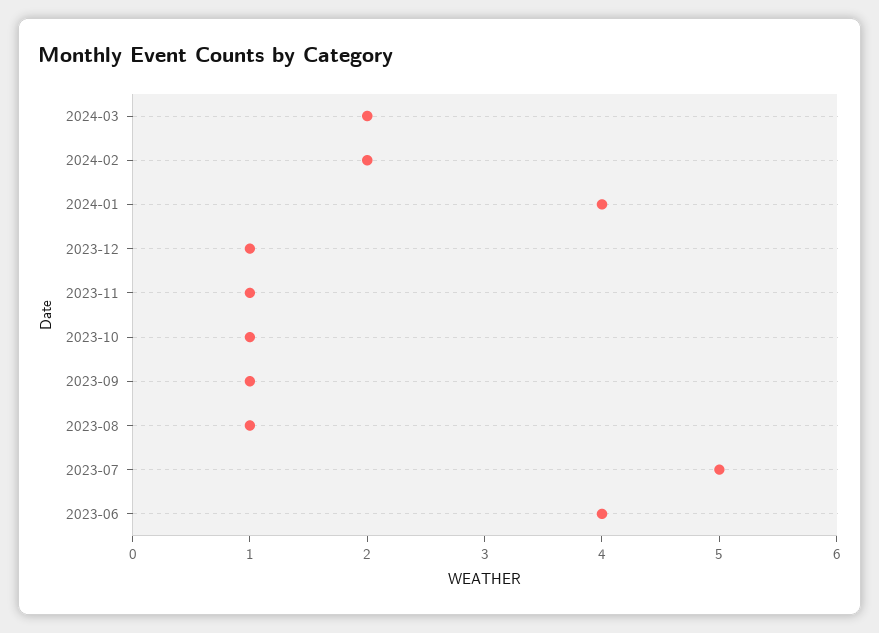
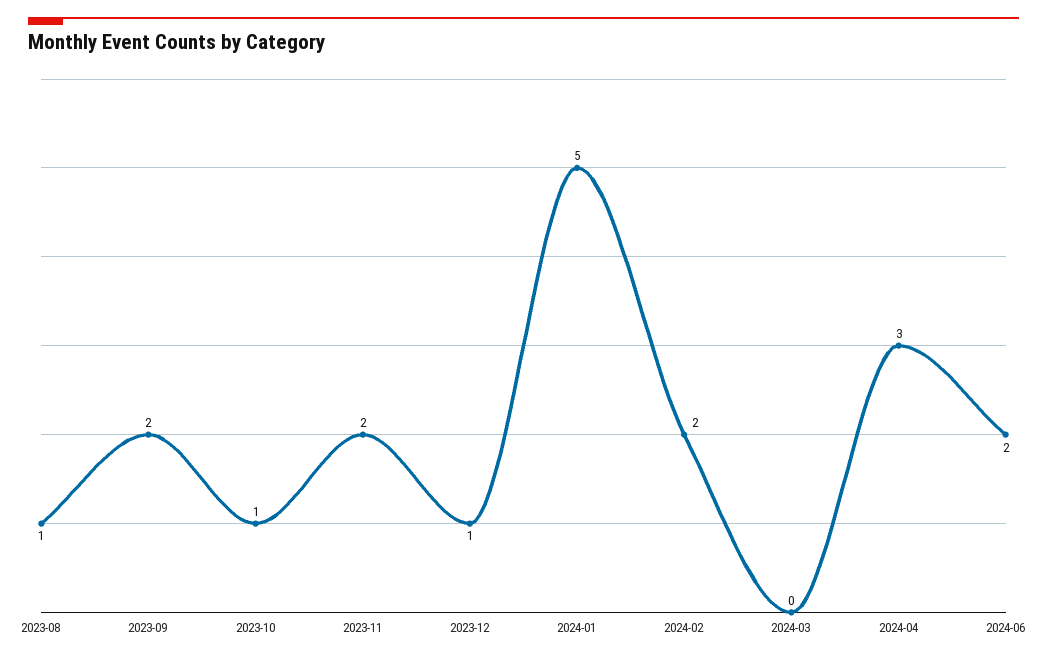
2024-03: 2 -> 0
2024-01: 4 -> 5
2023-11: 1 -> 2
2023-09: 1 -> 2
2023-07: 5 -> none
2023-06: 4 -> none
2024-04: none -> 3
2024-06: none -> 2

